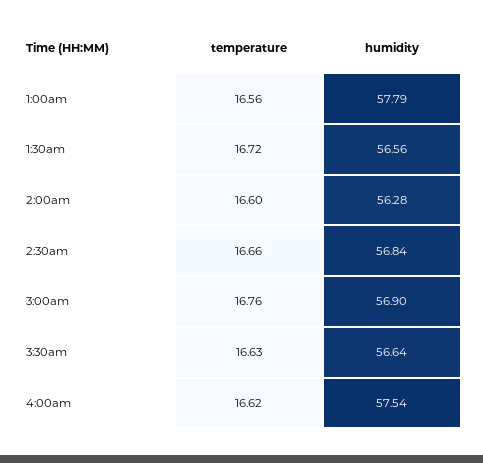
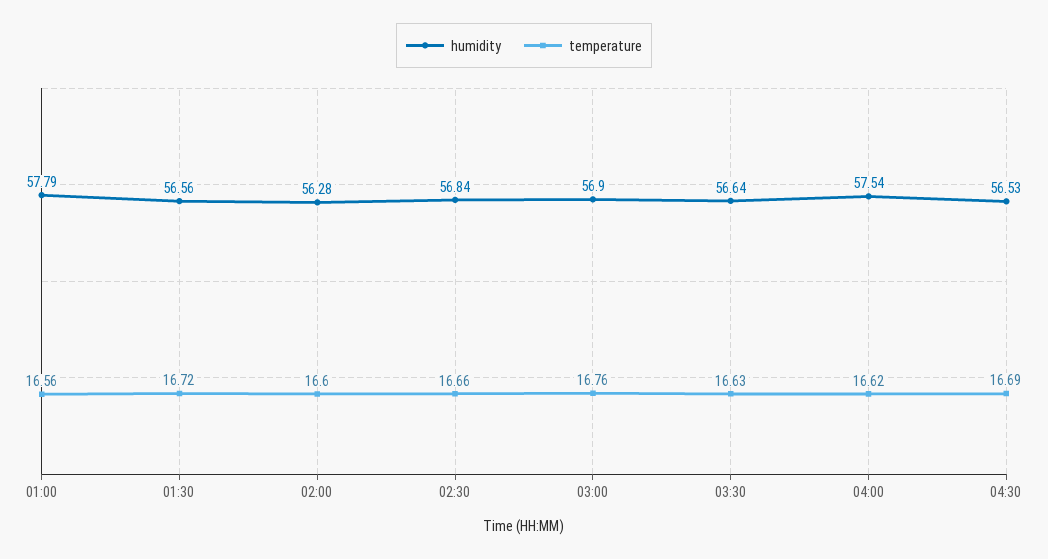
humidity, 04:30: none -> 56.53
temperature, 04:30: none -> 16.69

